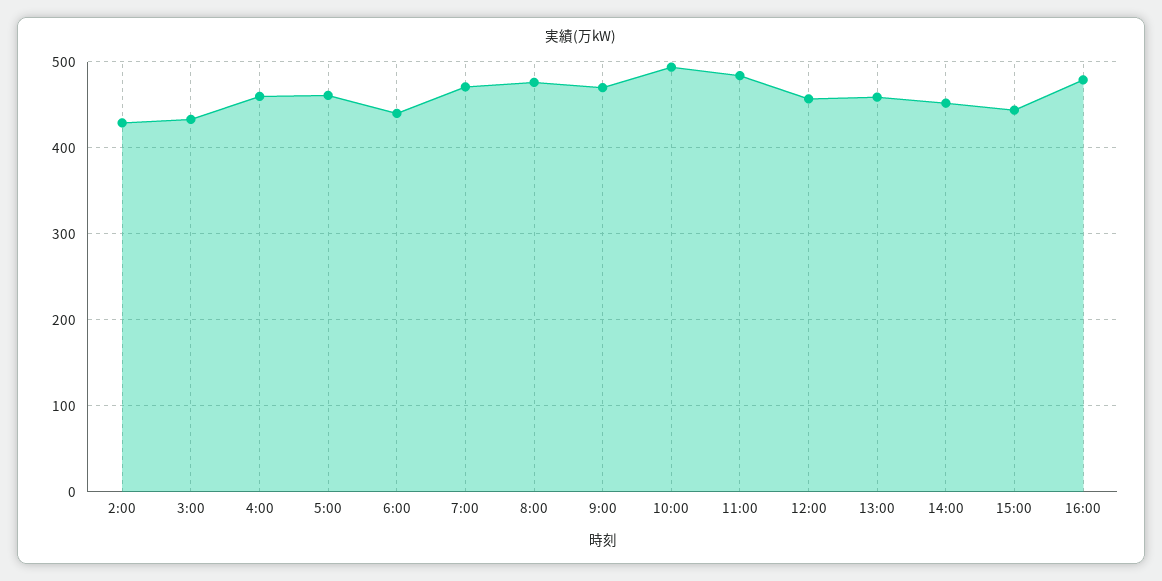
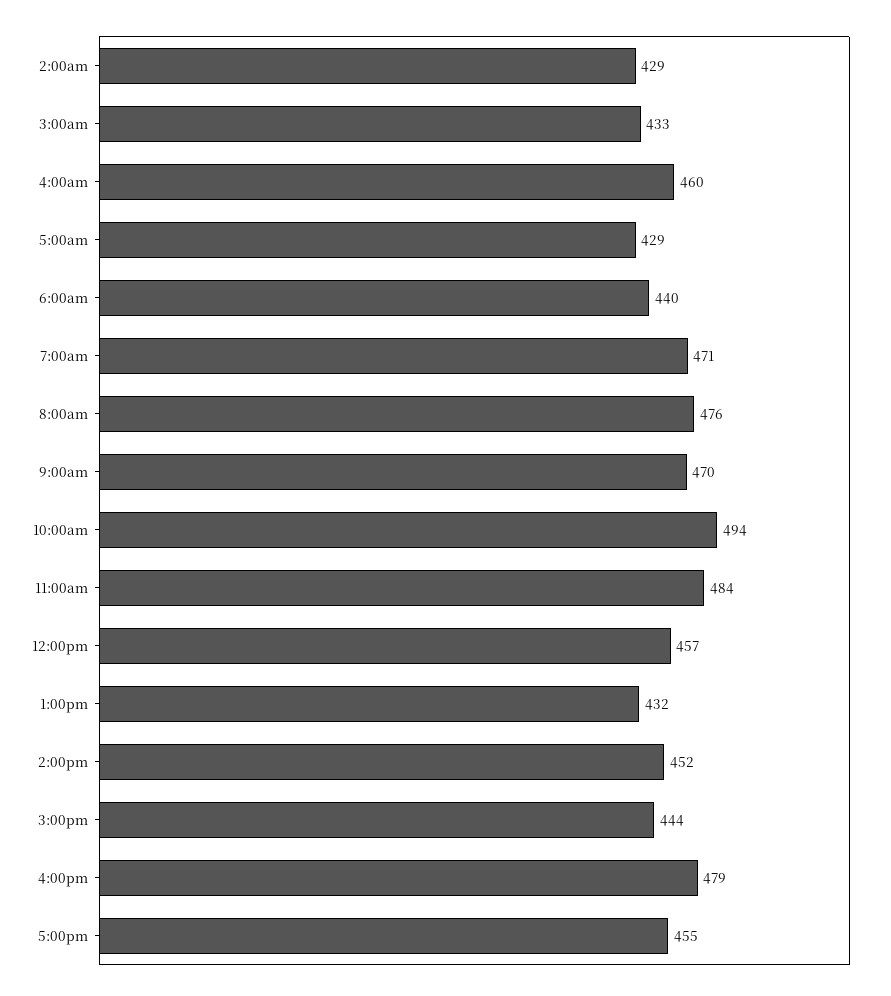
5:00: 460 -> 429
13:00: 460 -> 432
5:00pm: none -> 455

